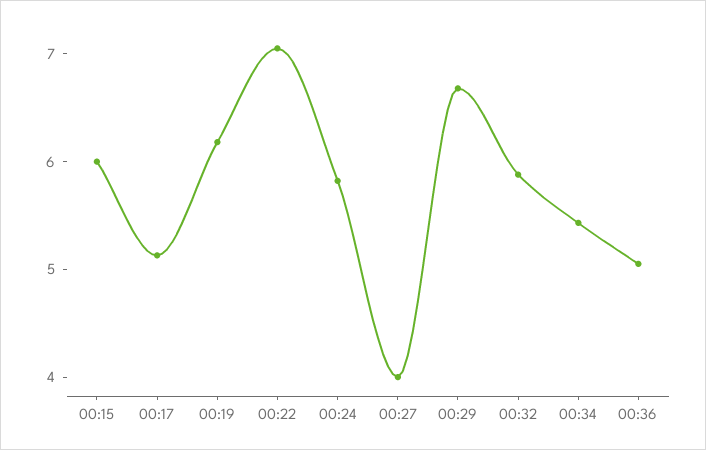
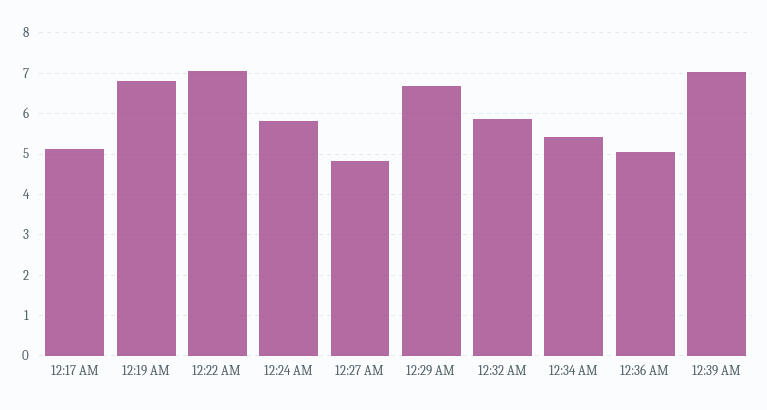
00:15: 6 -> none
00:19: 6.2 -> 6.8
00:27: 4 -> 4.8
12:39 AM: none -> 7

